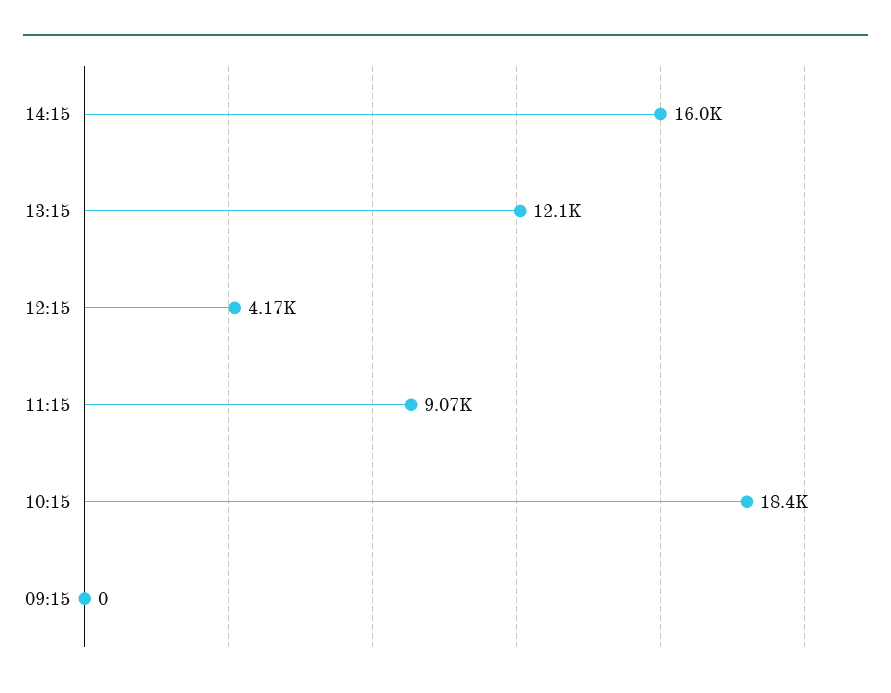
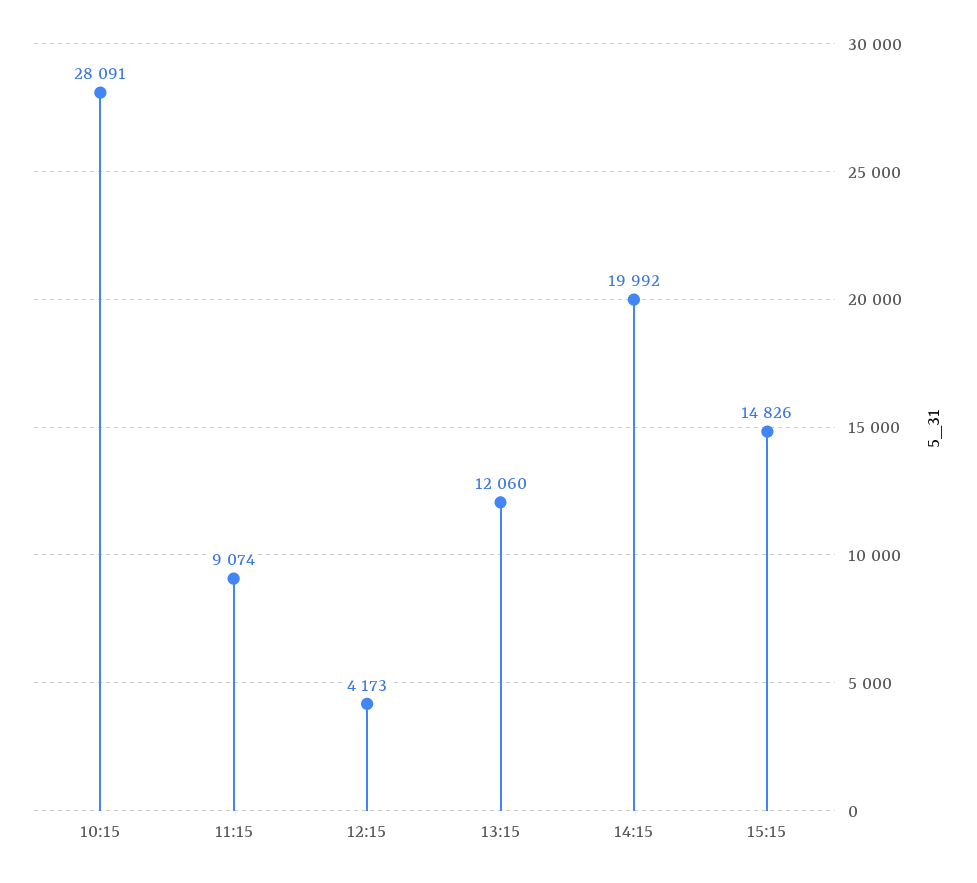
14:15: 16000 -> 19992
10:15: 18400 -> 28091
09:15: 0 -> none
15:15: none -> 14826

